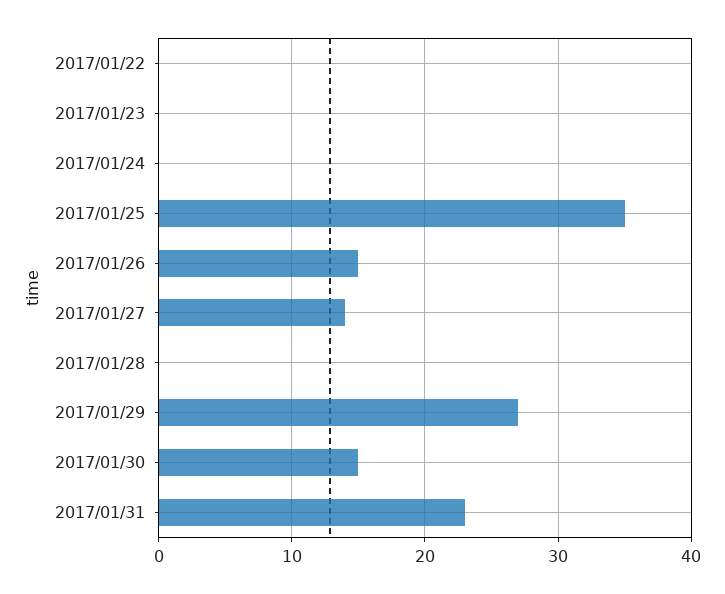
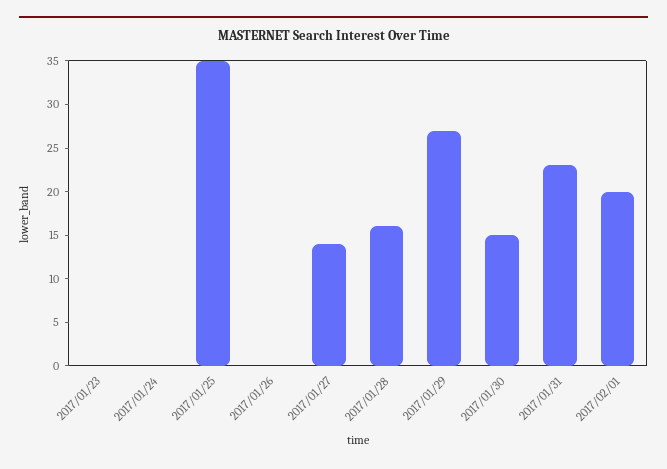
2017/01/22: 0 -> none
2017/01/26: 15 -> 0
2017/01/28: 0 -> 16
2017/02/01: none -> 20

